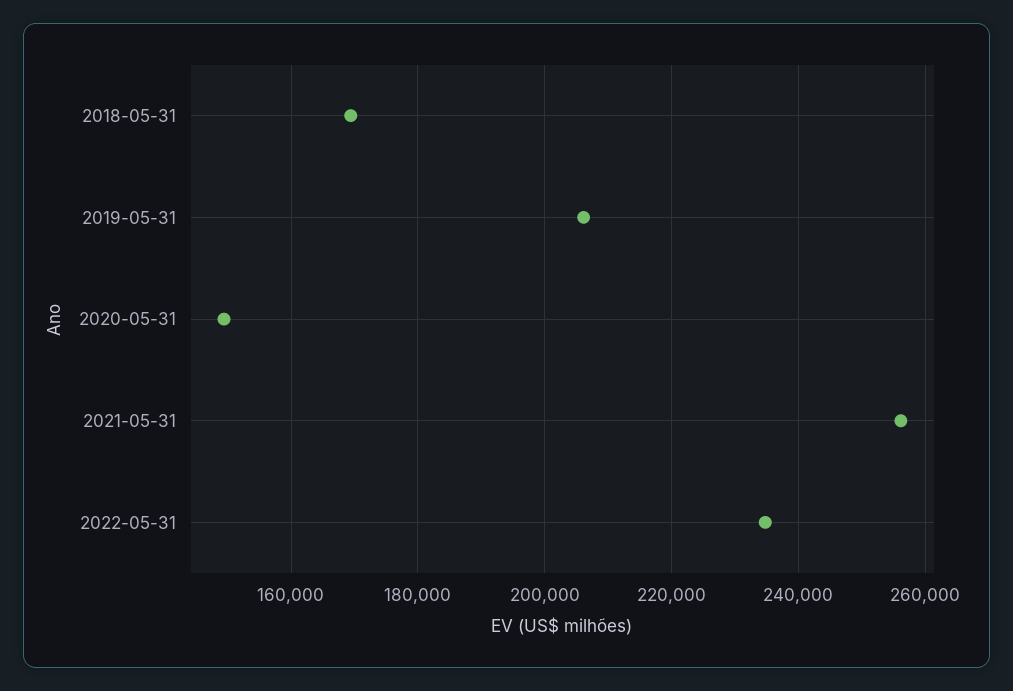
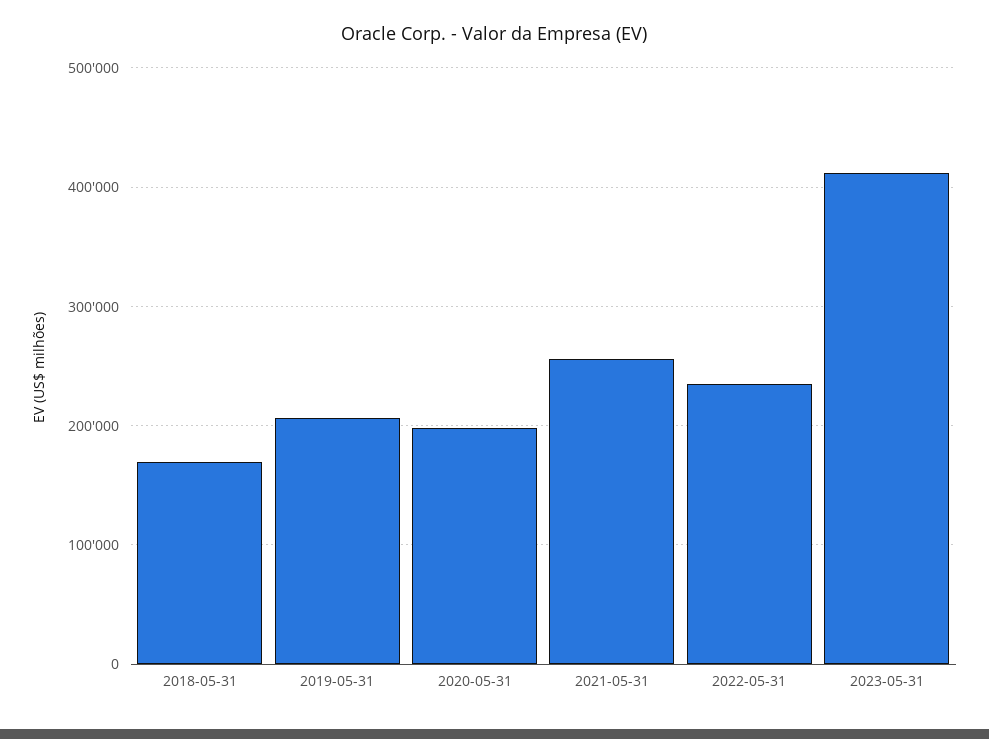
2020-05-31: 150000 -> 200000
2023-05-31: none -> 410000

